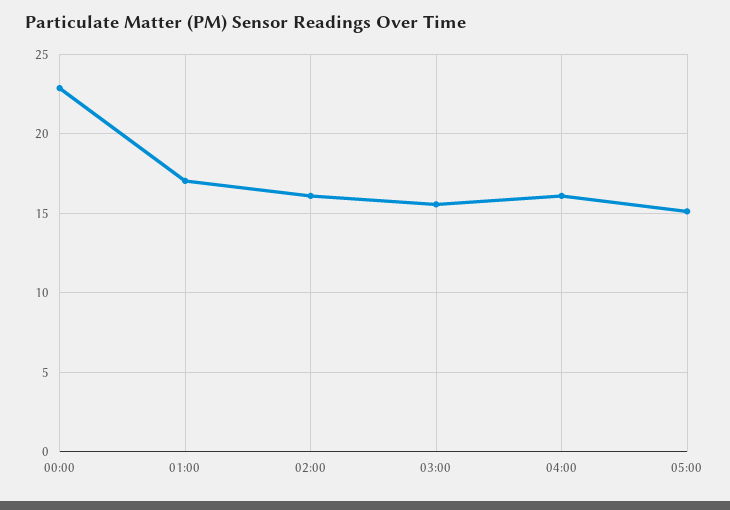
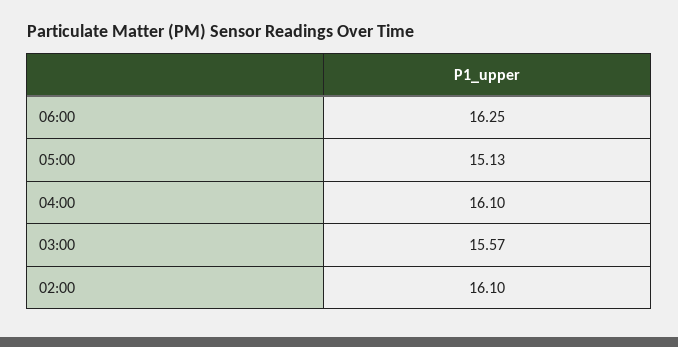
00:00: 23 -> none
01:00: 17 -> none
06:00: none -> 16.25

